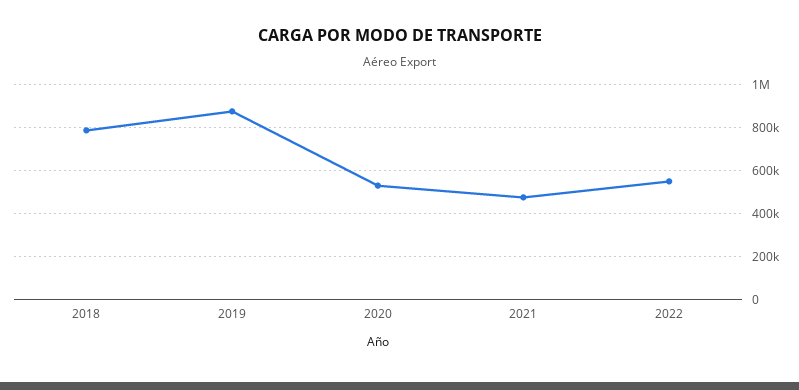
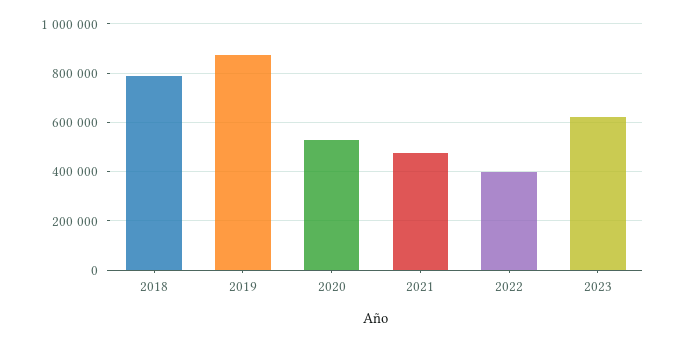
2022: 550000 -> 400000
2023: none -> 625000

